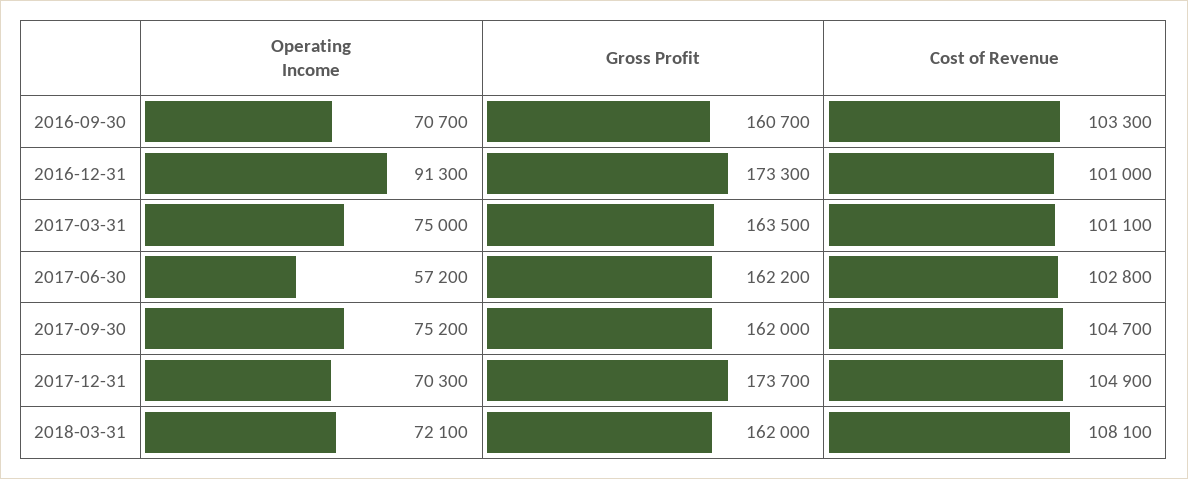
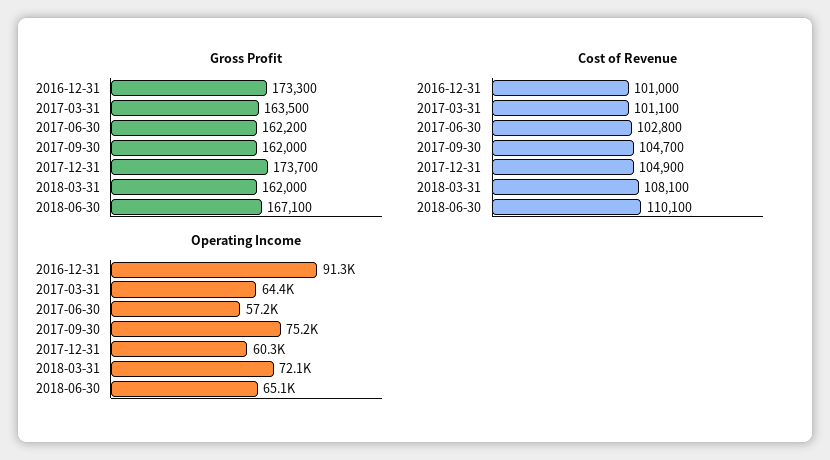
Operating Income, 2016-09-30: 70700 -> none
Gross Profit, 2016-09-30: 160700 -> none
Cost of Revenue, 2016-09-30: 103300 -> none
Operating Income, 2017-03-31: 75000 -> 64400
Operating Income, 2017-12-31: 70300 -> 60300
Gross Profit, 2018-06-30: none -> 167100
Cost of Revenue, 2018-06-30: none -> 110100
Operating Income, 2018-06-30: none -> 65100

